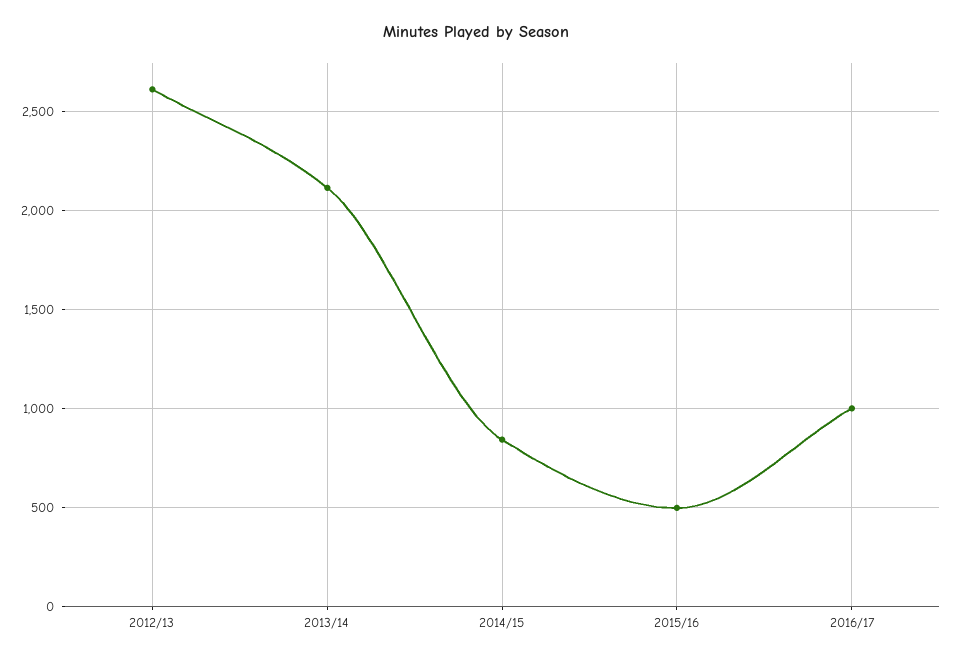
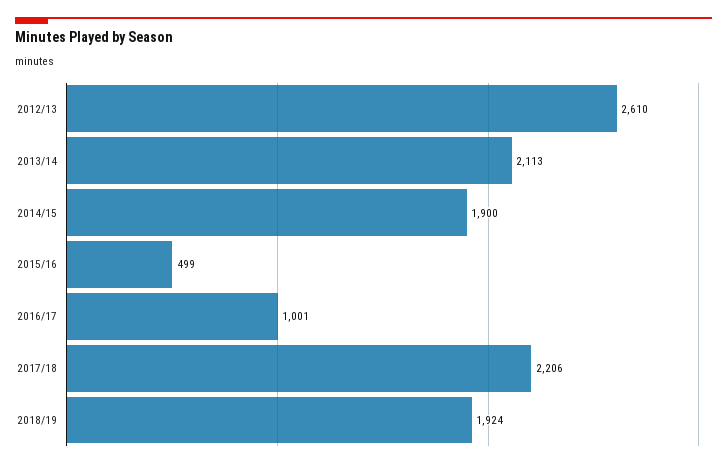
2014/15: 850 -> 1900
2017/18: none -> 2206
2018/19: none -> 1924

